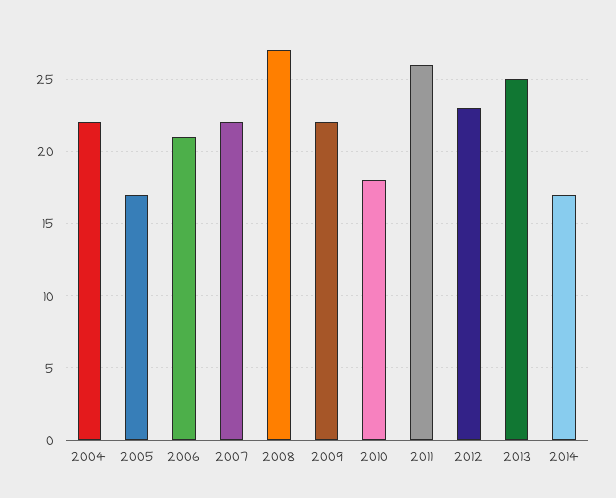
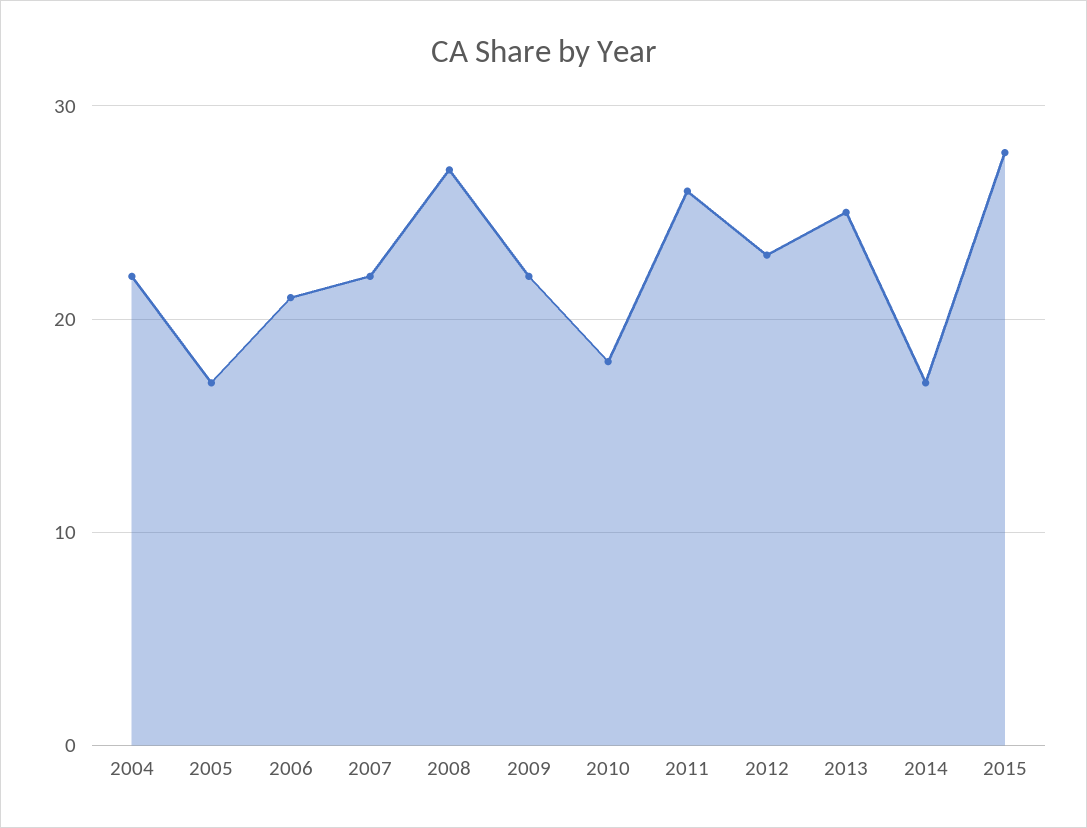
2015: none -> 28

